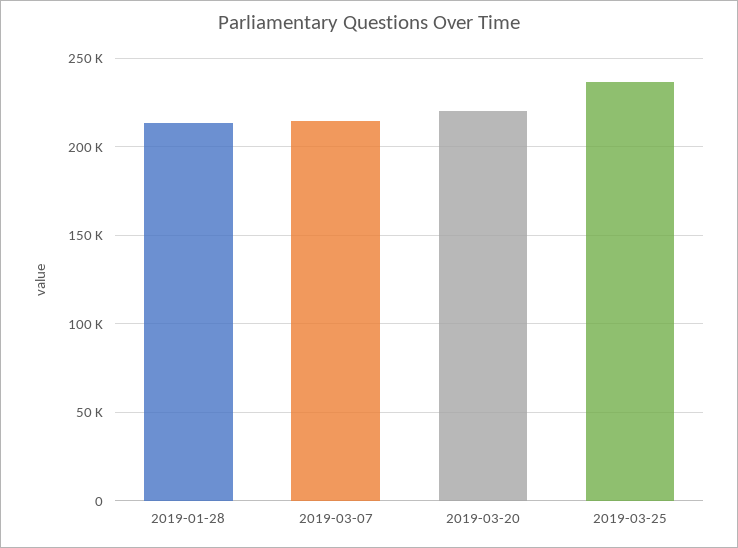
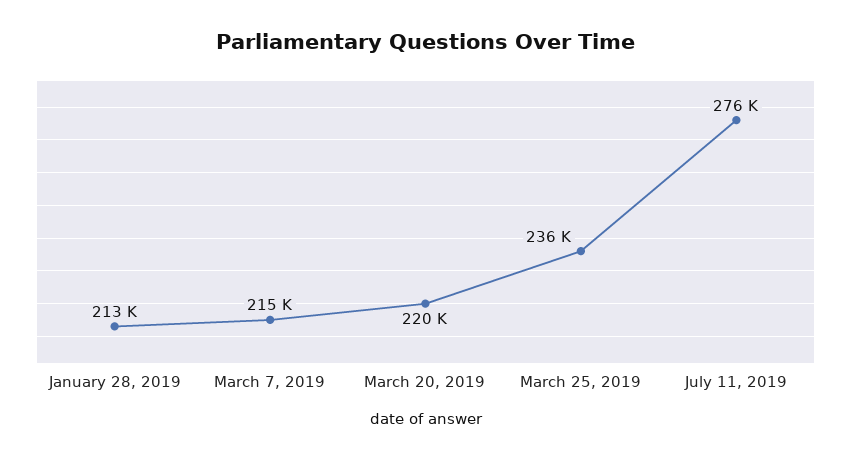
July 11, 2019: none -> 276000

